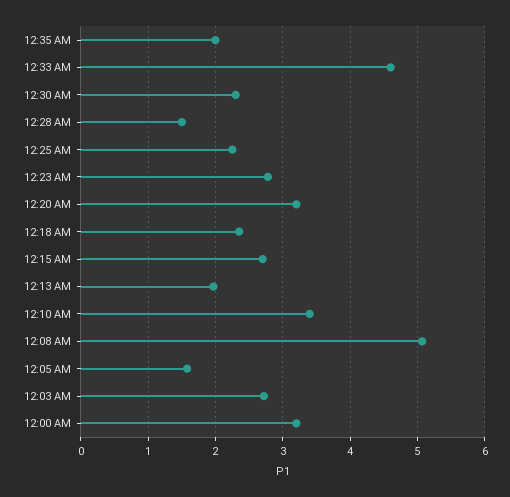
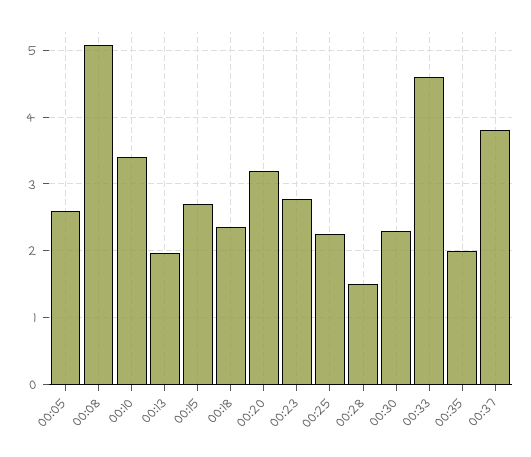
12:05 AM: 1.6 -> 2.6
12:03 AM: 2.7 -> none
12:00 AM: 3.2 -> none
00:37: none -> 3.8

